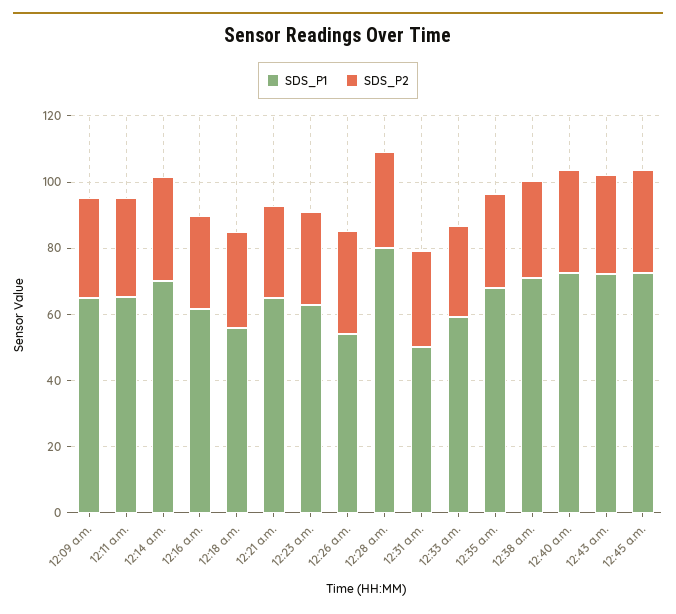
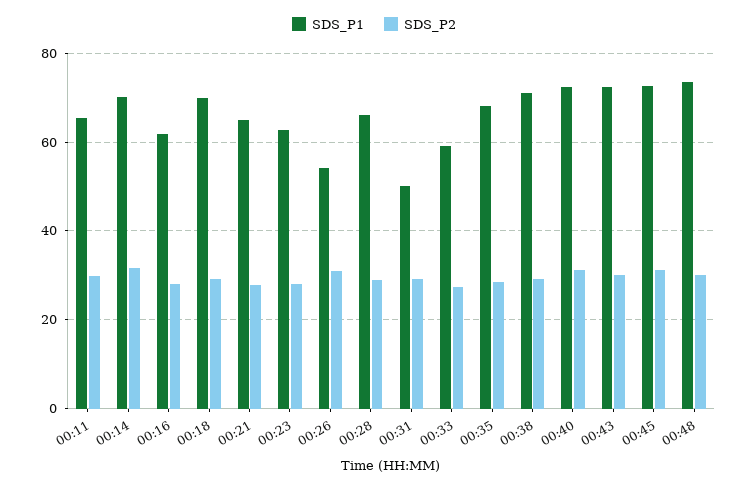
SDS_P1, 12:09 a.m.: 65 -> none
SDS_P2, 12:09 a.m.: 30 -> none
SDS_P1, 12:18 a.m.: 55 -> 70
SDS_P1, 12:28 a.m.: 80 -> 66
SDS_P1, 00:48: none -> 74
SDS_P2, 00:48: none -> 30

